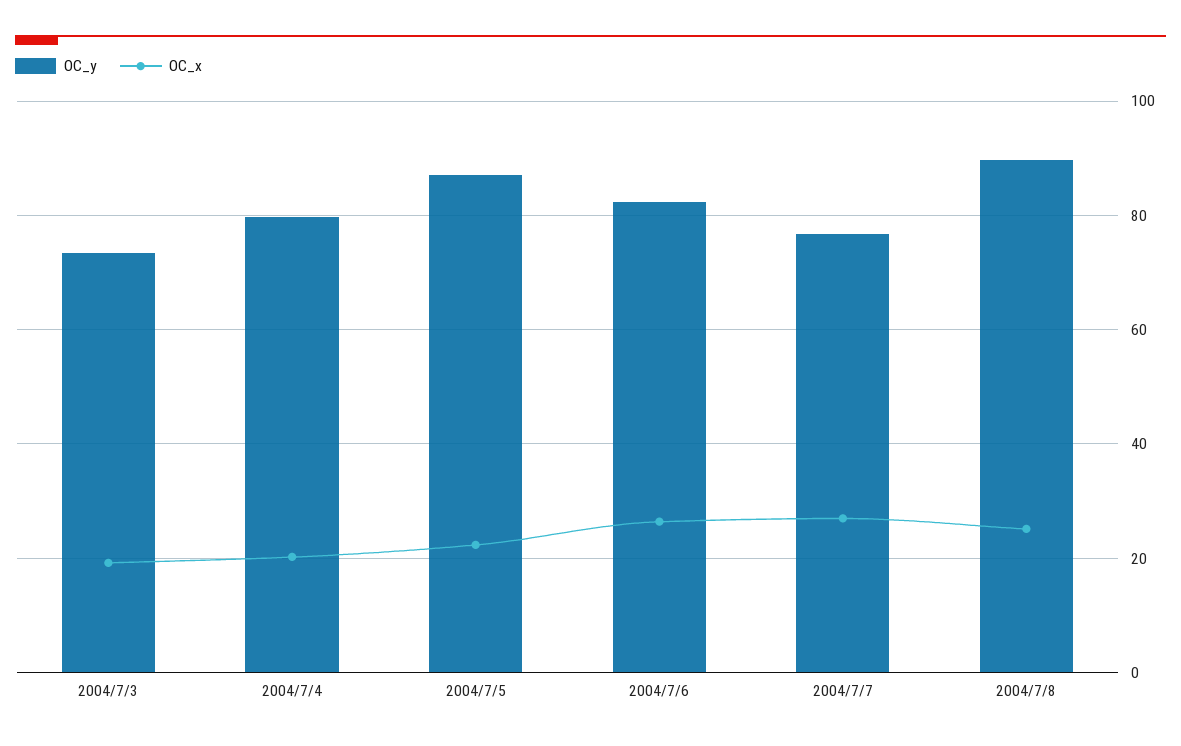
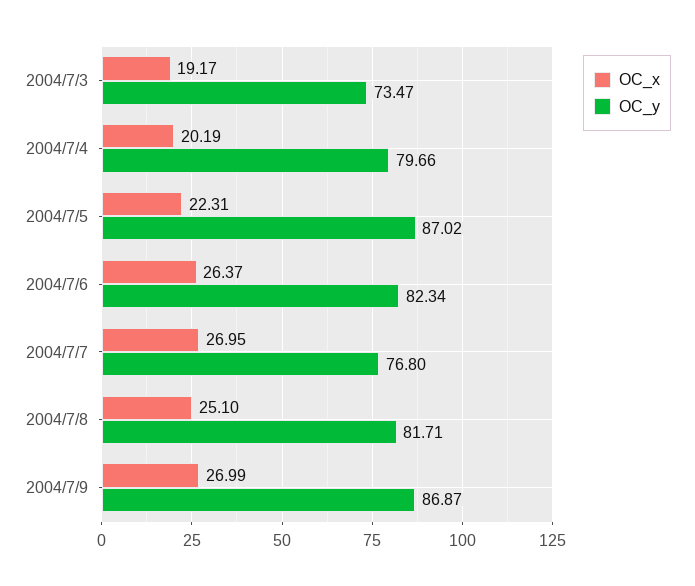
OC_y, 2004/7/8: 90 -> 81.71
OC_x, 2004/7/9: none -> 26.99
OC_y, 2004/7/9: none -> 86.87

